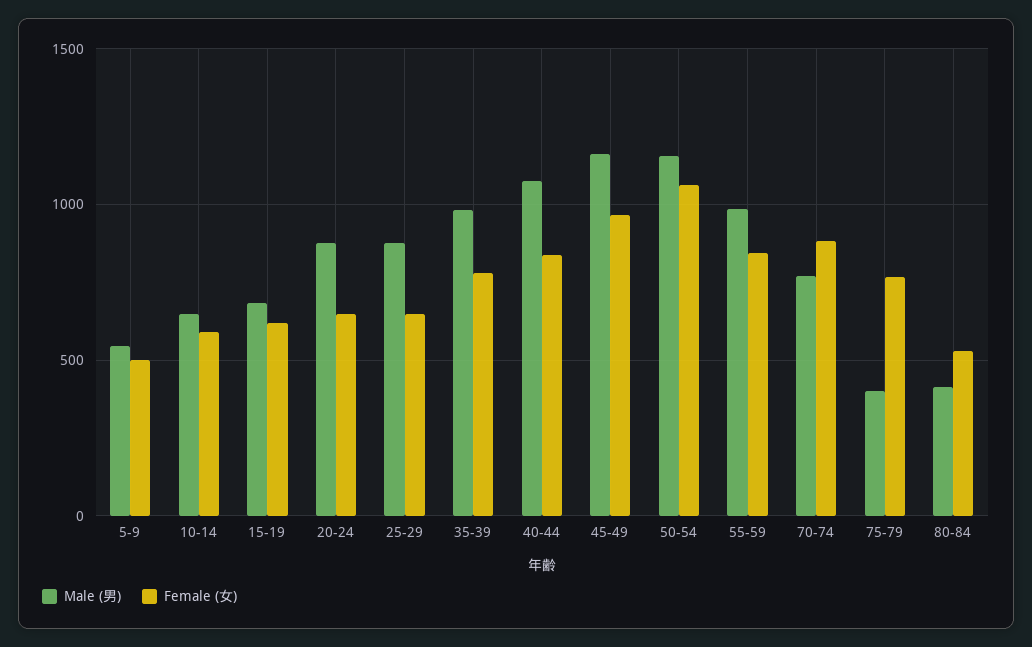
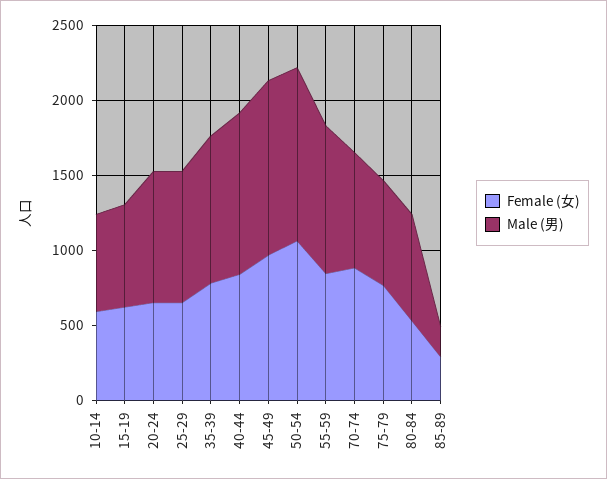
Male (男), 5-9: 550 -> none
Female (女), 5-9: 500 -> none
Male (男), 75-79: 400 -> 700
Male (男), 80-84: 400 -> 700
Female (女), 85-89: none -> 300
Male (男), 85-89: none -> 200

